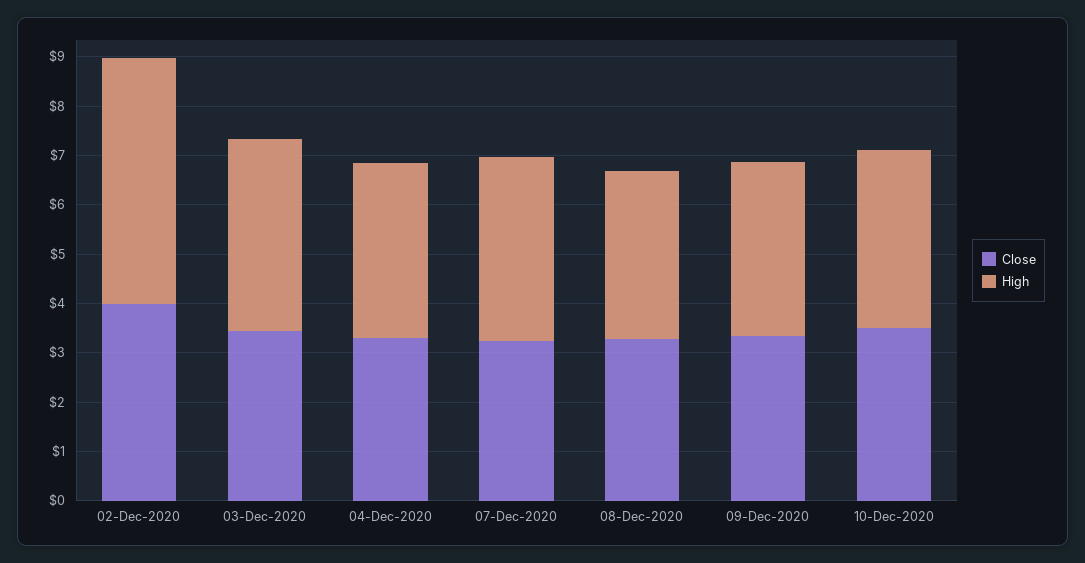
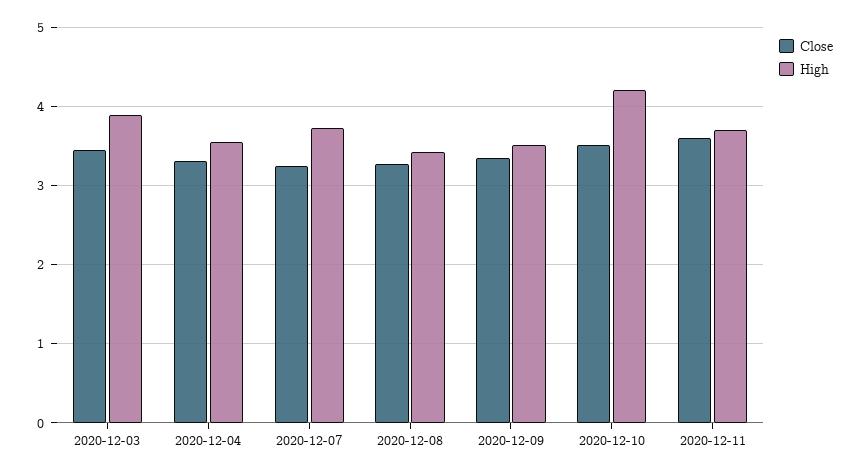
Close, 02-Dec-2020: 4 -> none
High, 02-Dec-2020: 5 -> none
High, 10-Dec-2020: 3.6 -> 4.2
Close, 2020-12-11: none -> 3.6
High, 2020-12-11: none -> 3.7

